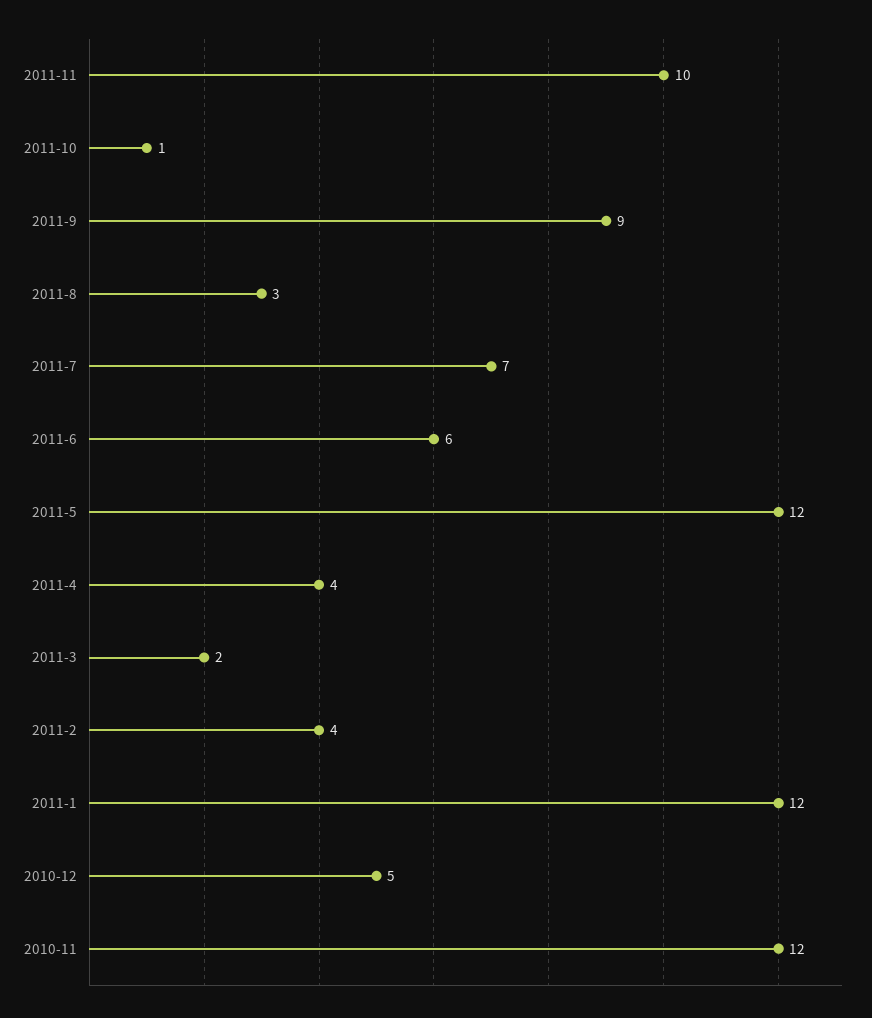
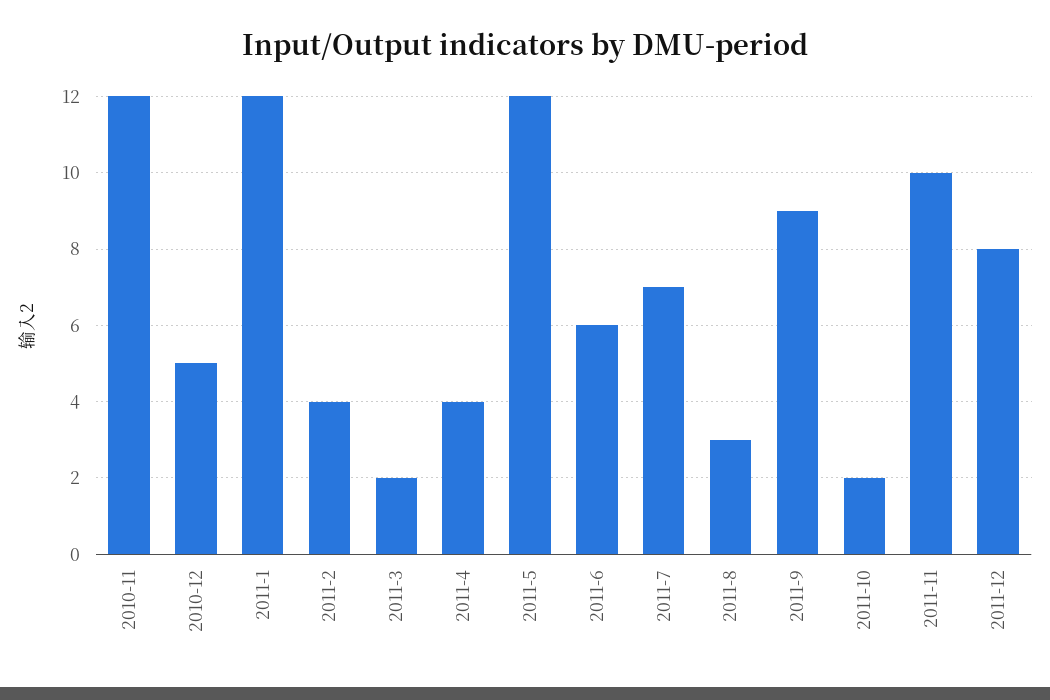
2011-10: 1 -> 2
2011-12: none -> 8

